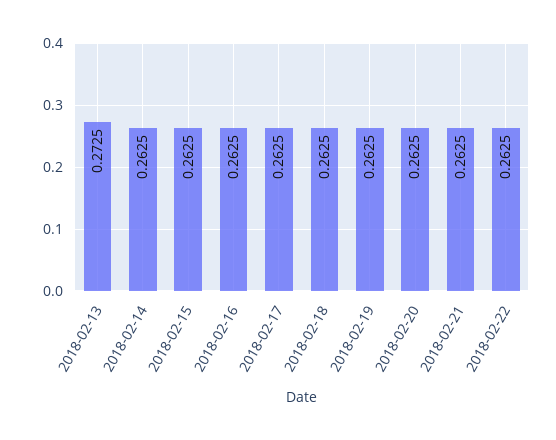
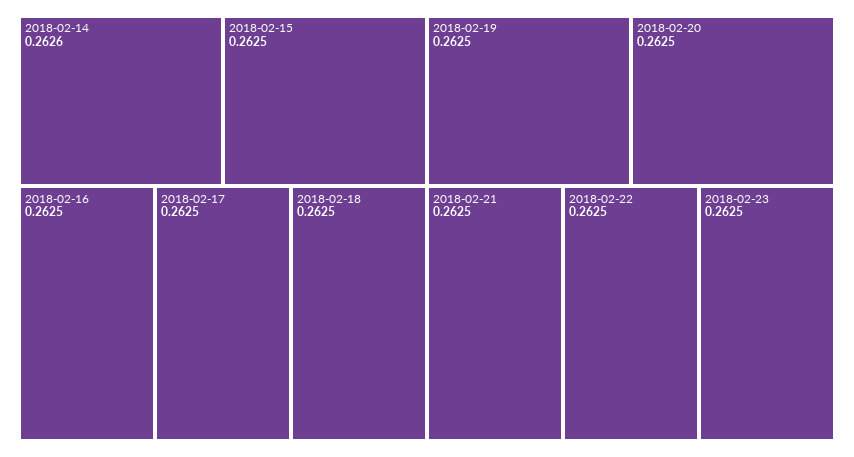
2018-02-13: 0.2725 -> none
2018-02-14: 0.2625 -> 0.2626
2018-02-23: none -> 0.2625

